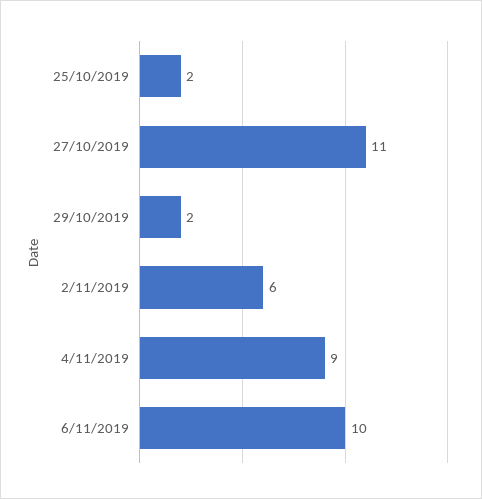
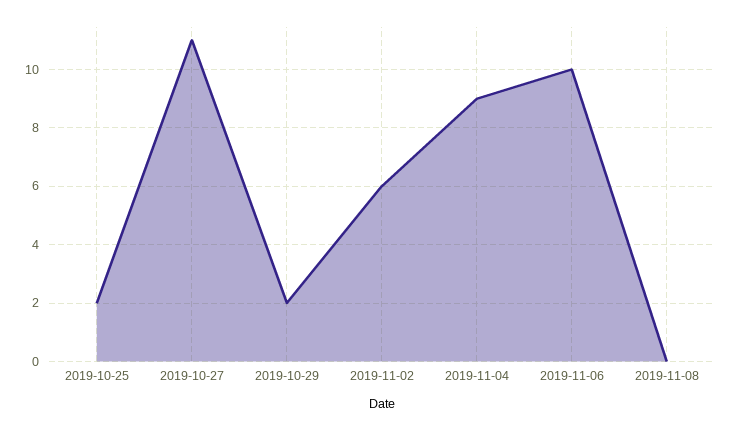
2019-11-08: none -> 0

